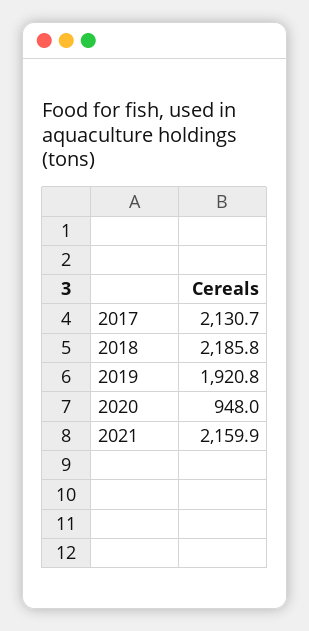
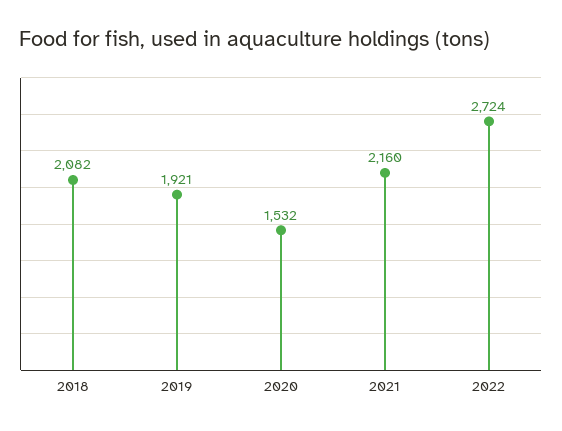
2017: 2130.7 -> none
2018: 2185.8 -> 2082
2020: 948 -> 1532
2022: none -> 2724

